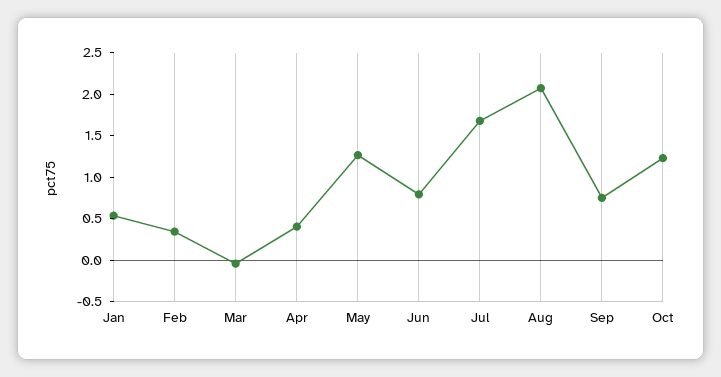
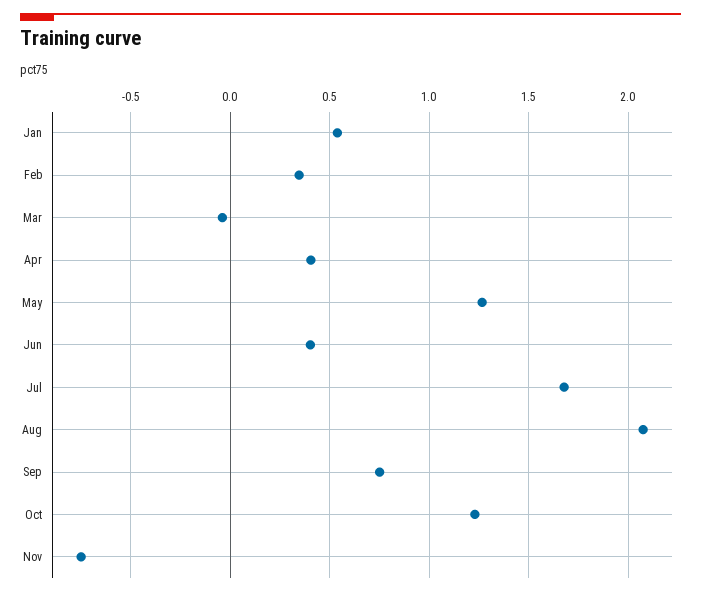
Jun: 0.8 -> 0.4
Nov: none -> -0.75

